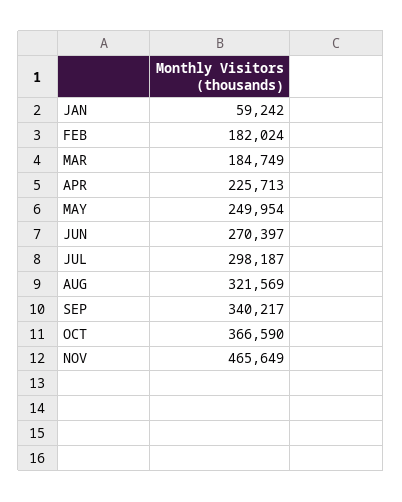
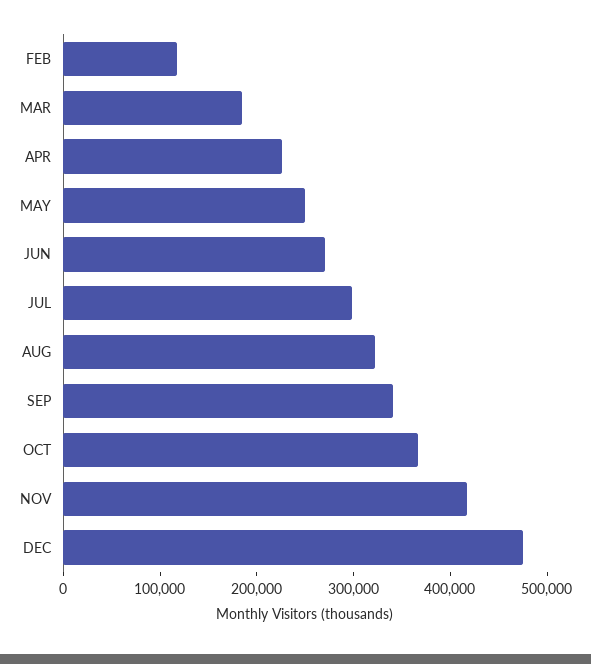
JAN: 59242 -> none
FEB: 182024 -> 120000
NOV: 465649 -> 420000
DEC: none -> 480000

